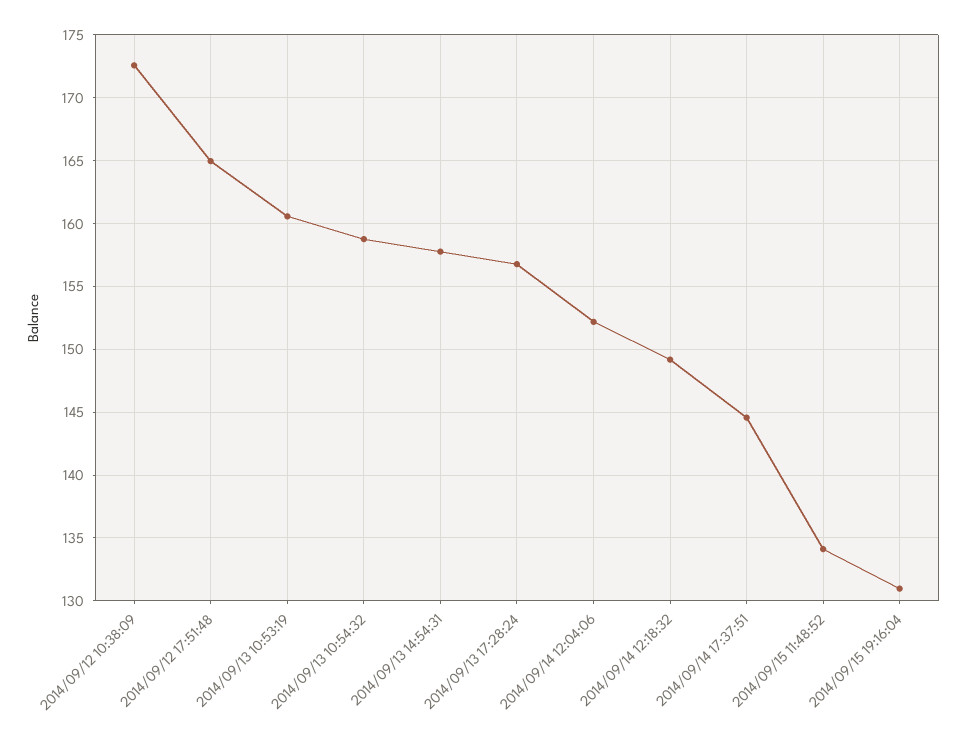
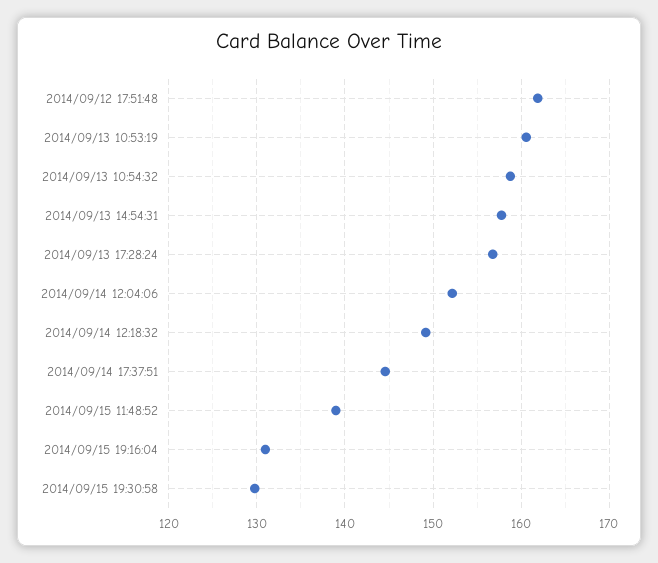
2014/09/12 10:38:09: 172.5 -> none
2014/09/12 17:51:48: 165 -> 162
2014/09/15 11:48:52: 134 -> 139
2014/09/15 19:30:58: none -> 130

